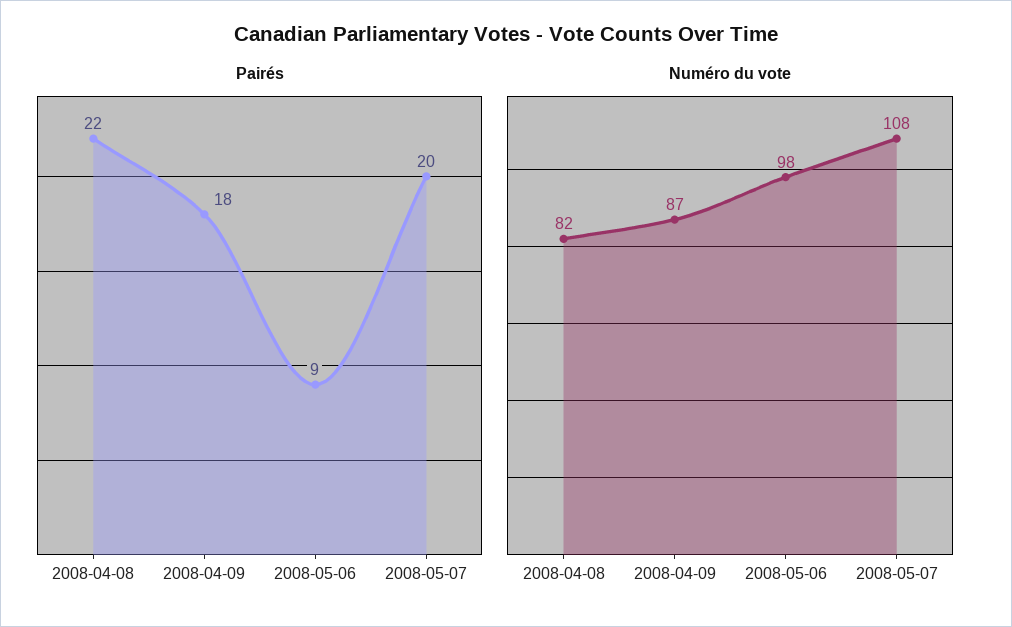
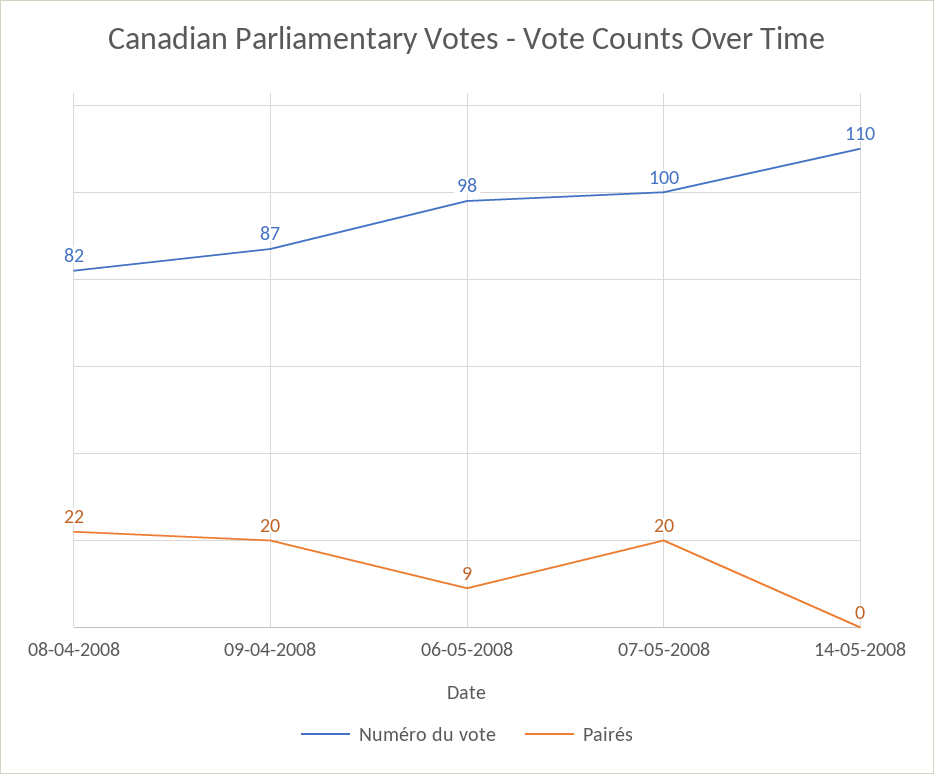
Pairés, 2008-04-09: 18 -> 20
Numéro du vote, 2008-05-07: 108 -> 100
Numéro du vote, 14-05-2008: none -> 110
Pairés, 14-05-2008: none -> 0

